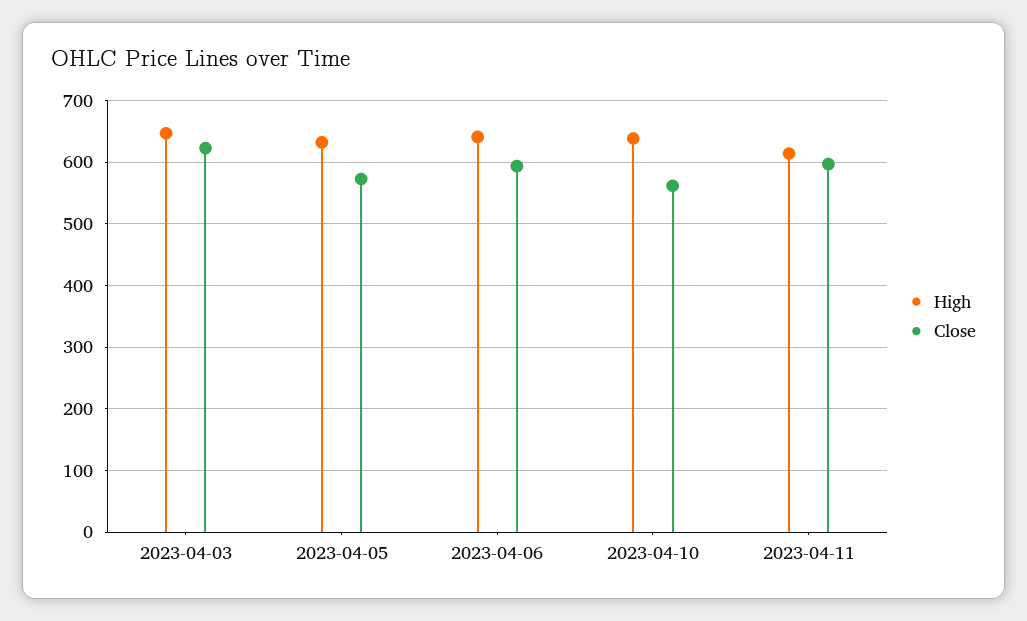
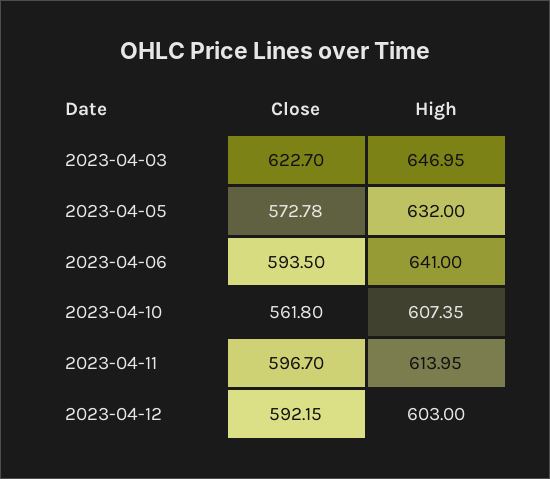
High, 2023-04-10: 640 -> 607.35
Close, 2023-04-12: none -> 592.15
High, 2023-04-12: none -> 603

